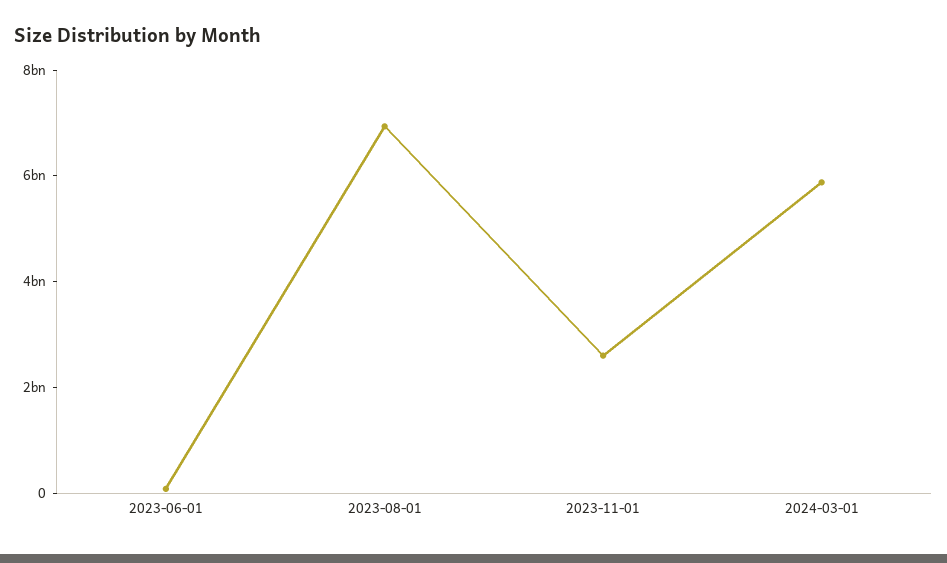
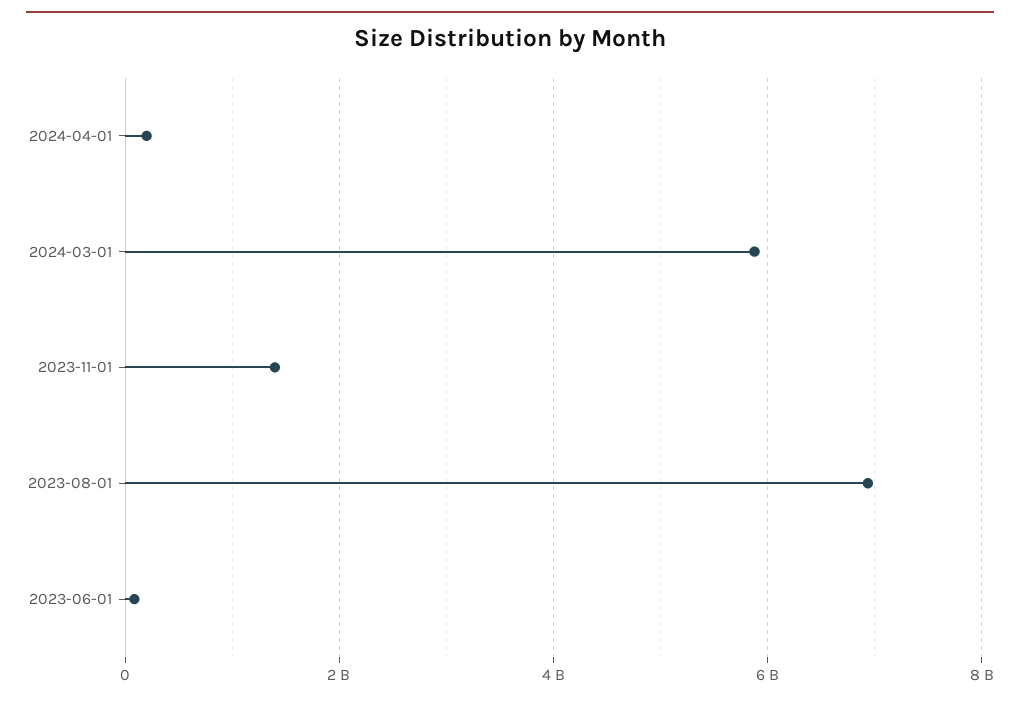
2023-11-01: 2500000000 -> 1400000000
2024-04-01: none -> 200000000

